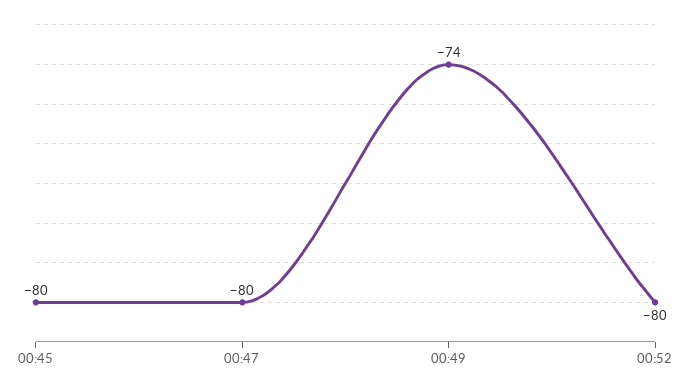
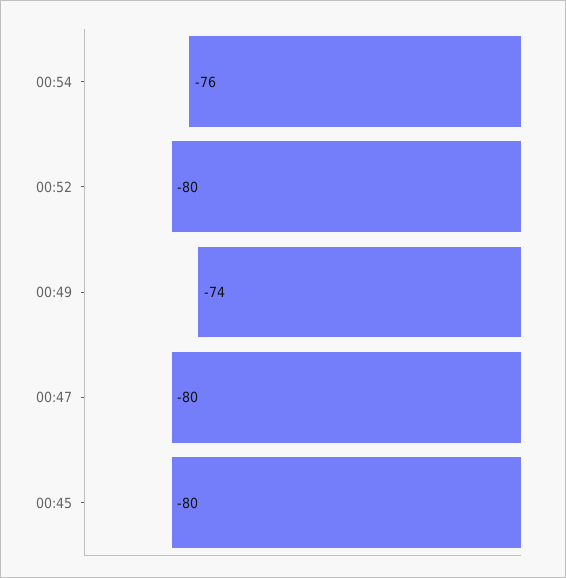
00:54: none -> -76

